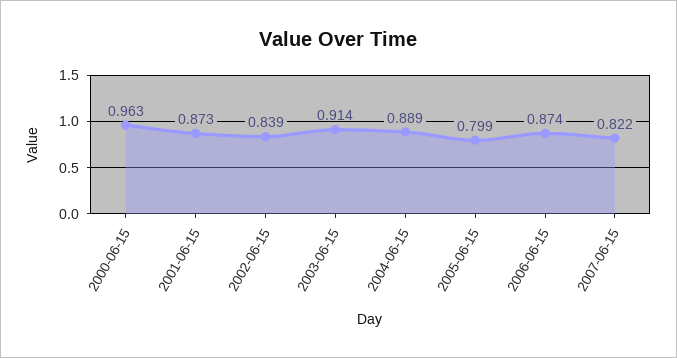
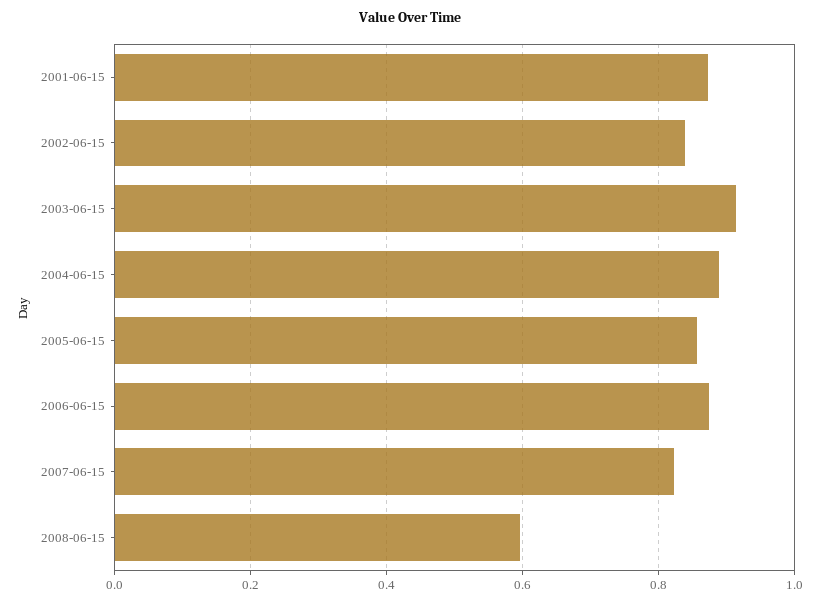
2000-06-15: 0.963 -> none
2005-06-15: 0.799 -> 0.86
2008-06-15: none -> 0.6

